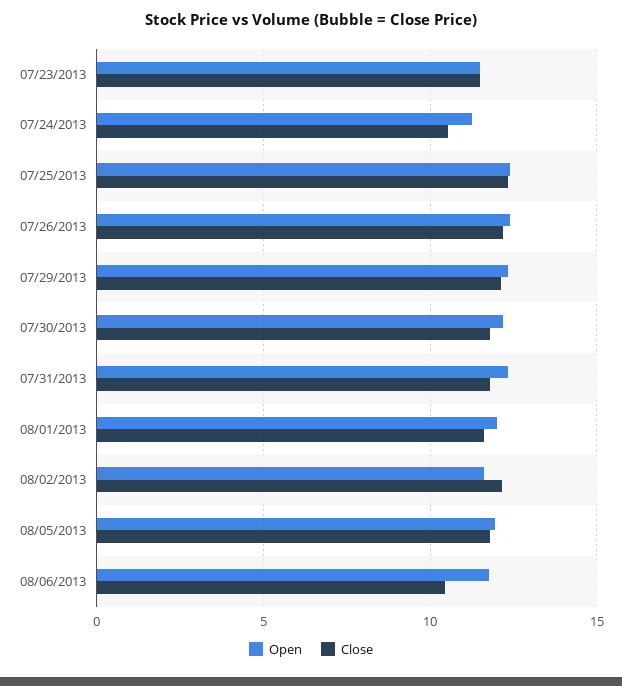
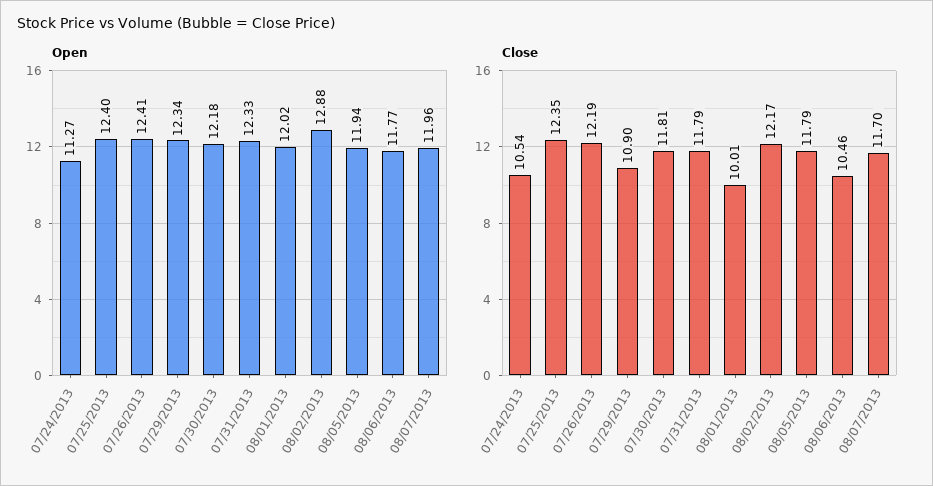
Open, 07/23/2013: 11.5 -> none
Close, 07/23/2013: 11.5 -> none
Close, 07/29/2013: 12 -> 10.9
Close, 08/01/2013: 11.5 -> 10.01
Open, 08/02/2013: 11.5 -> 12.88
Open, 08/07/2013: none -> 11.96
Close, 08/07/2013: none -> 11.7

